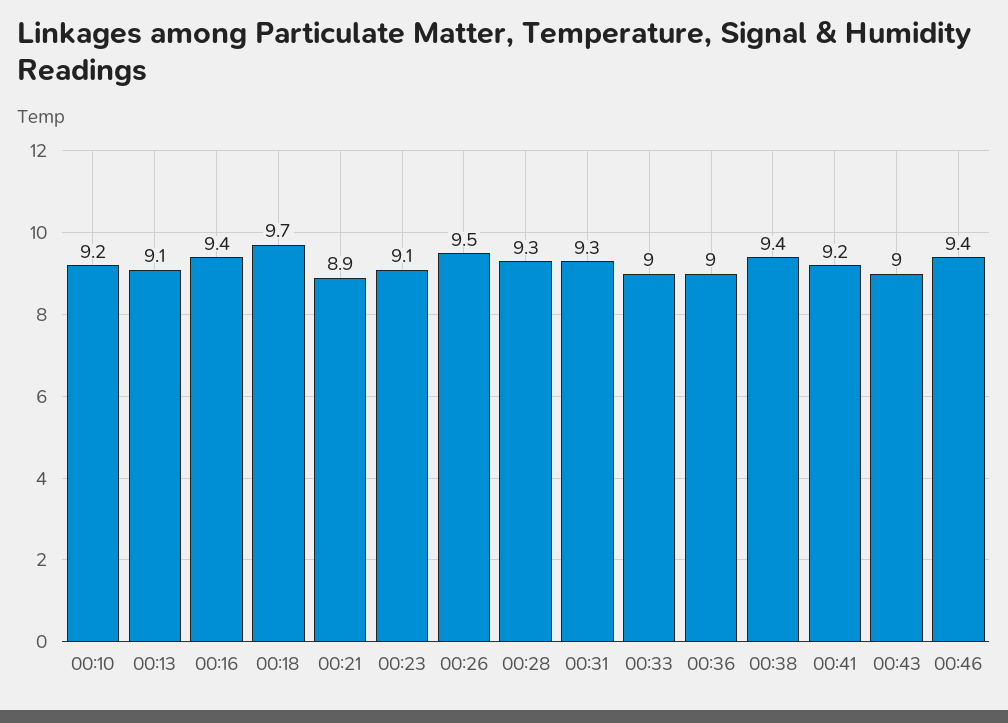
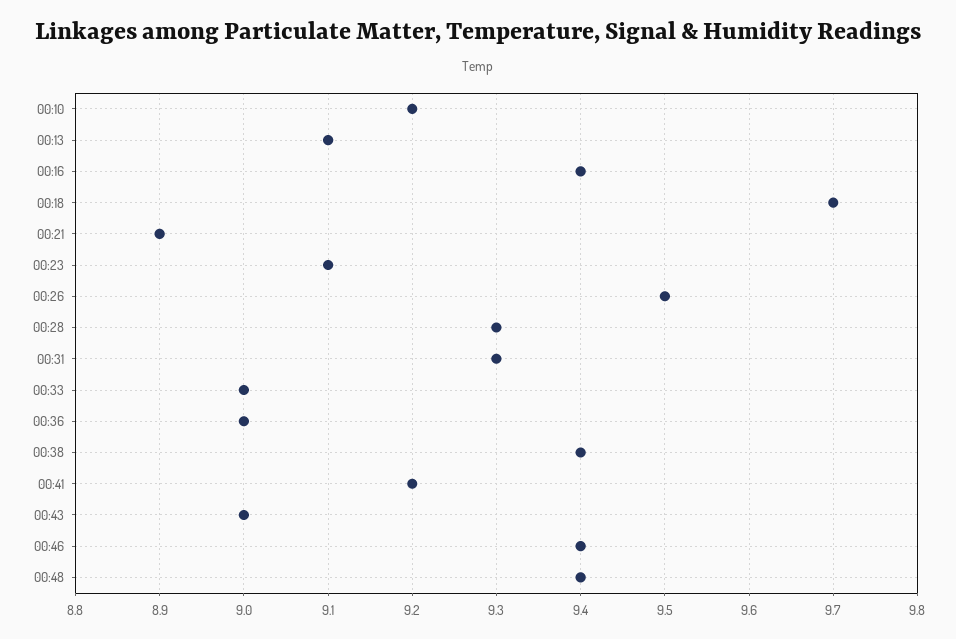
00:48: none -> 9.4

